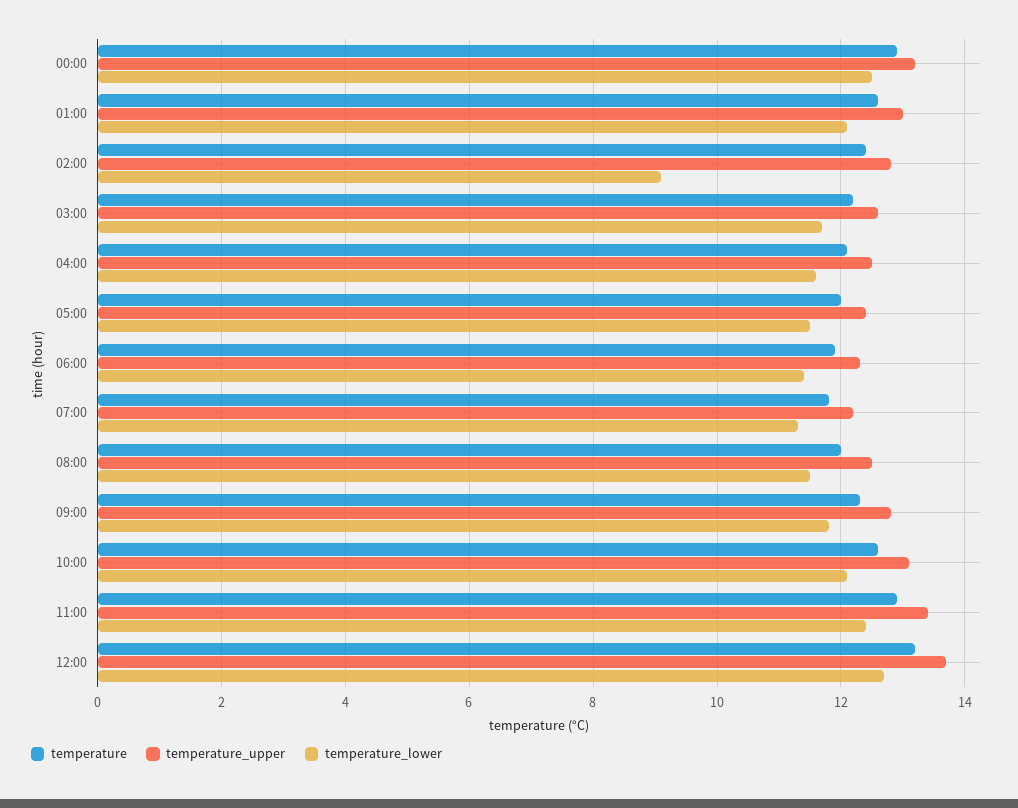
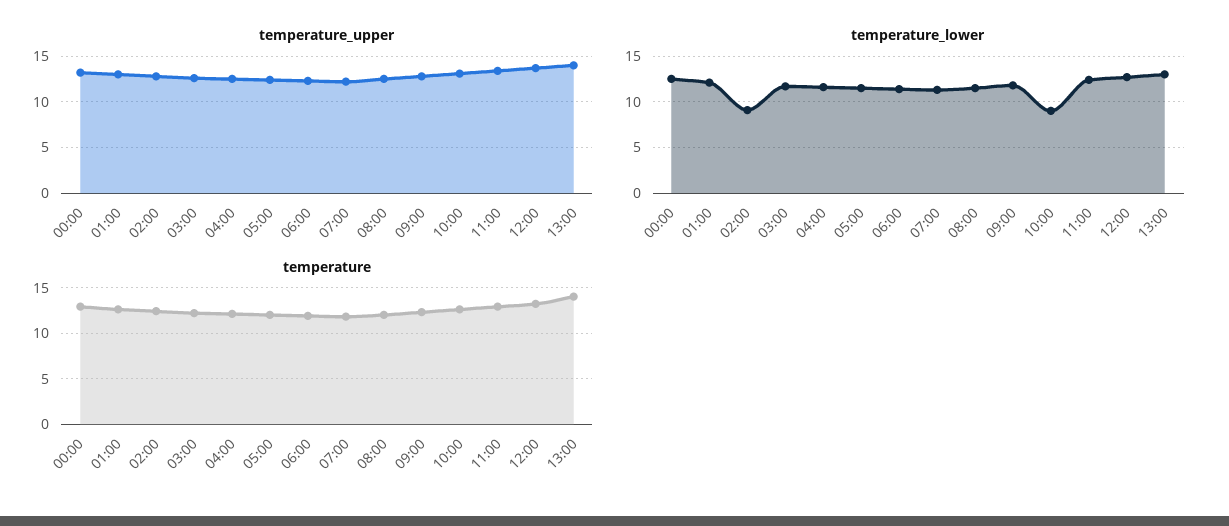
temperature_lower, 10:00: 12 -> 9
temperature_upper, 13:00: none -> 14
temperature_lower, 13:00: none -> 13
temperature, 13:00: none -> 14

